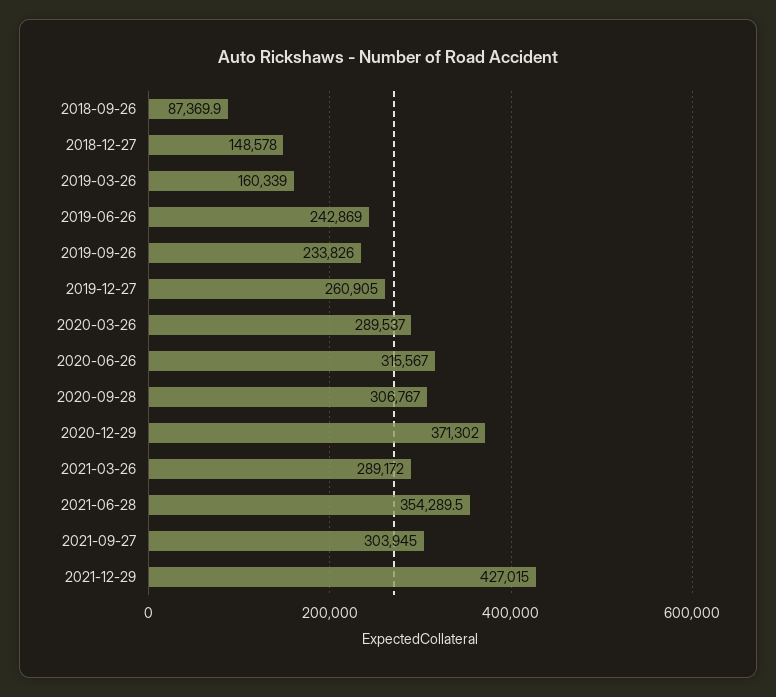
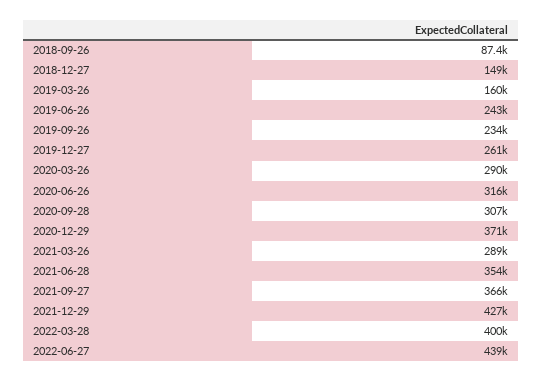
2021-09-27: 303945 -> 366000
2022-03-28: none -> 400000
2022-06-27: none -> 439000

